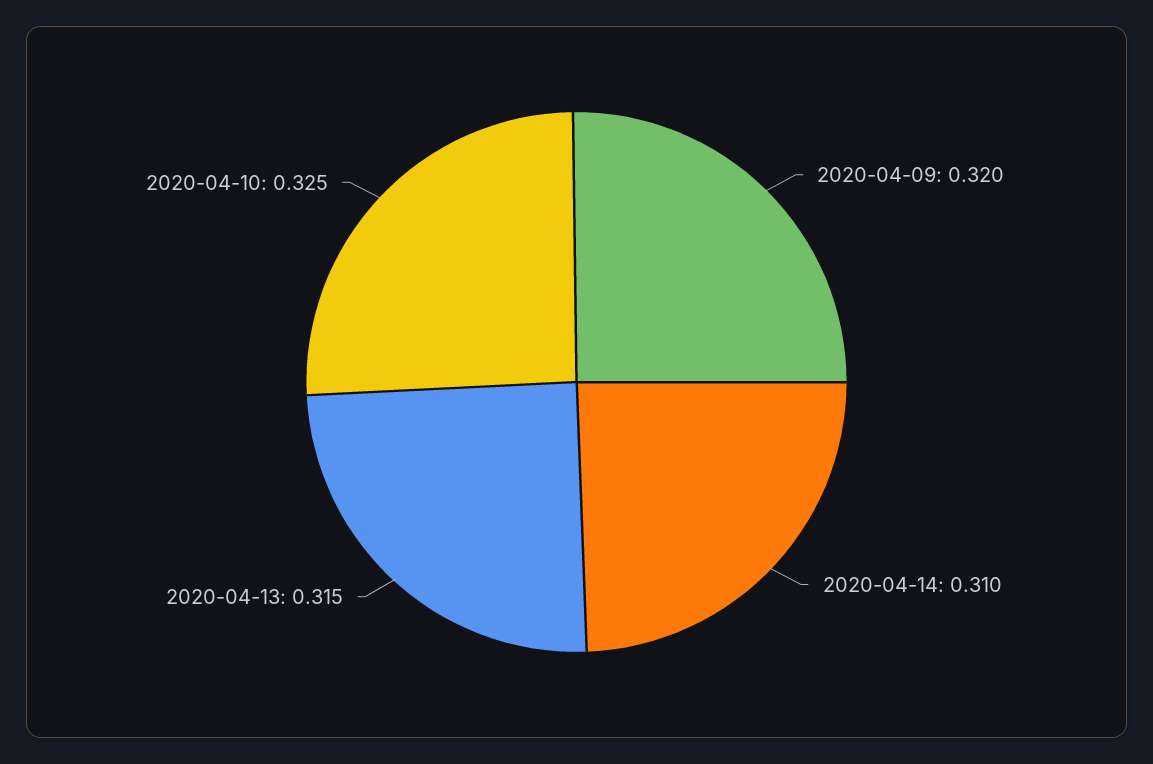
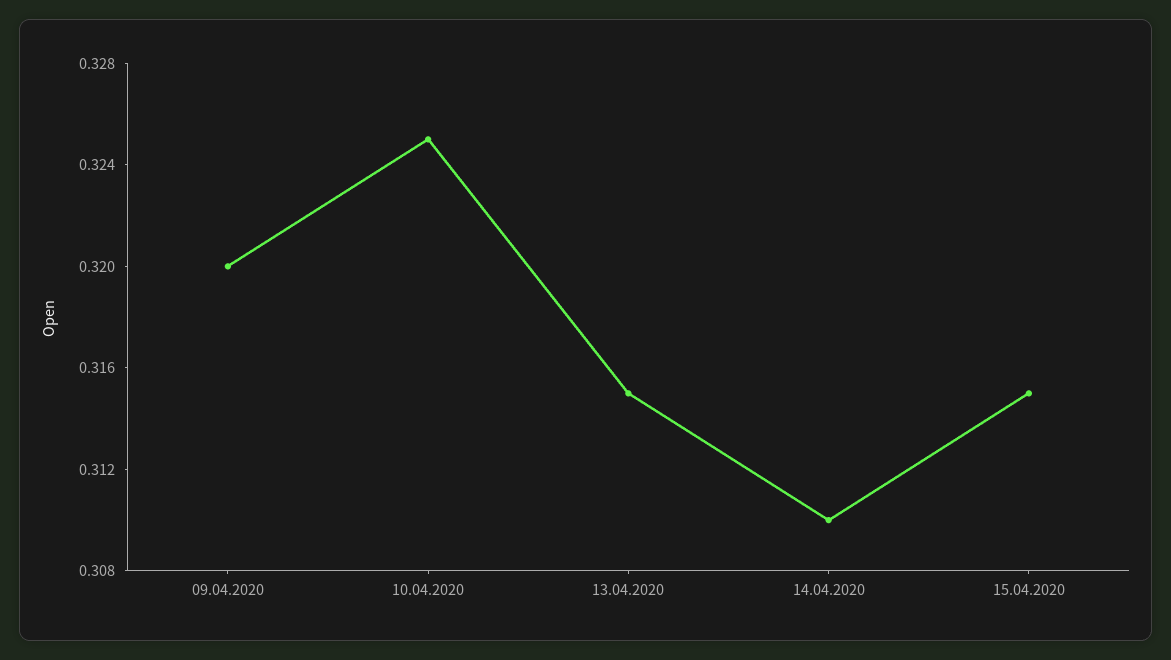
15.04.2020: none -> 0.315

